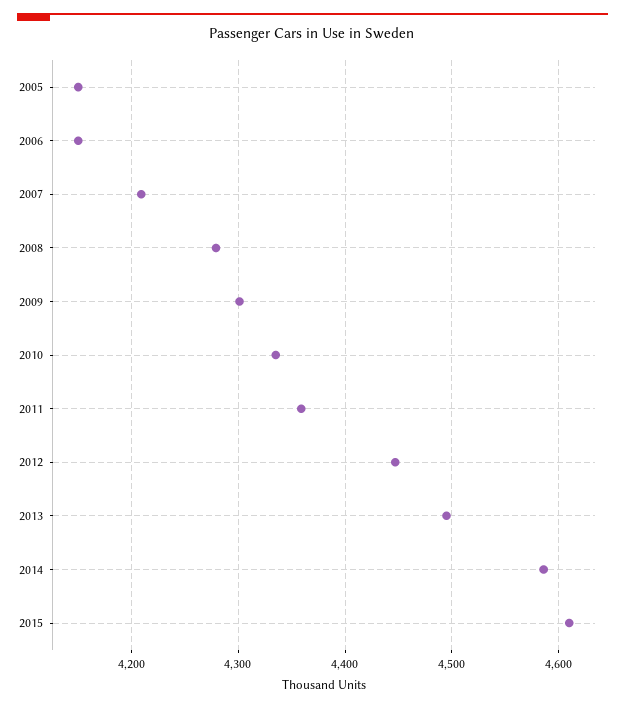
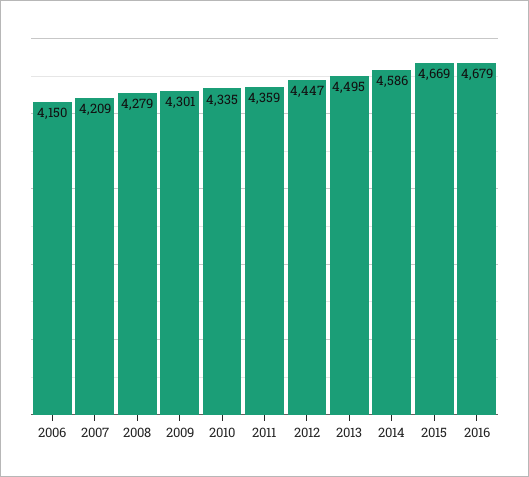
2005: 4150 -> none
2015: 4610 -> 4669
2016: none -> 4679

